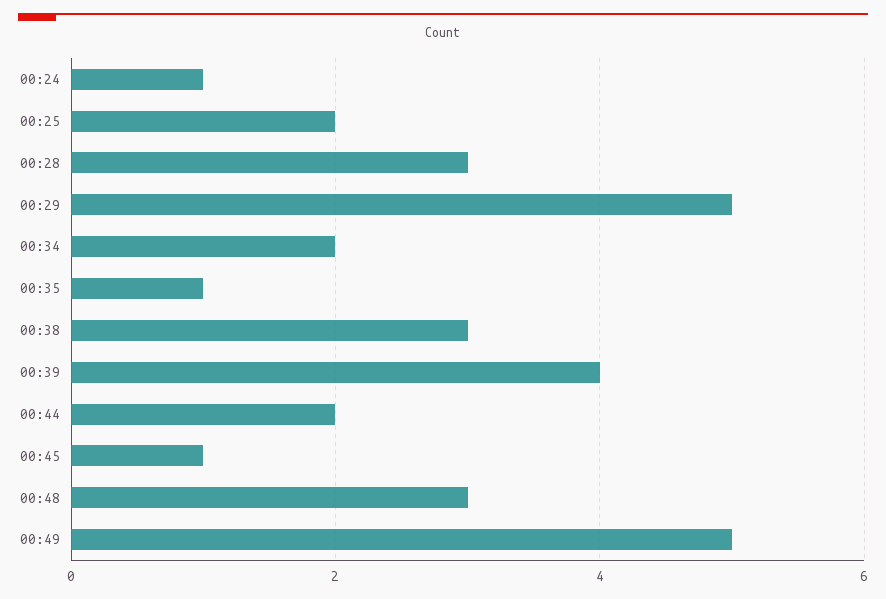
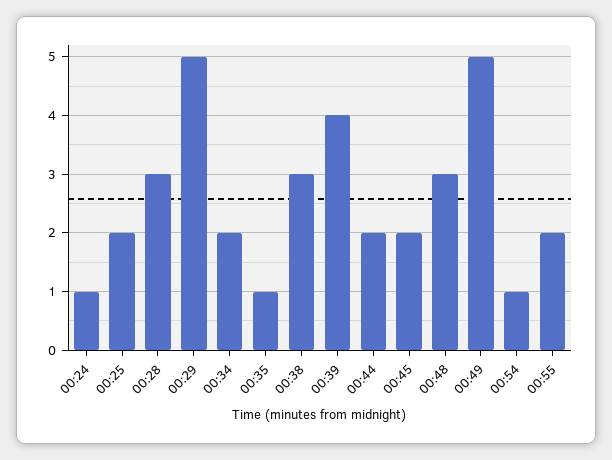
00:45: 1 -> 2
00:54: none -> 1
00:55: none -> 2

